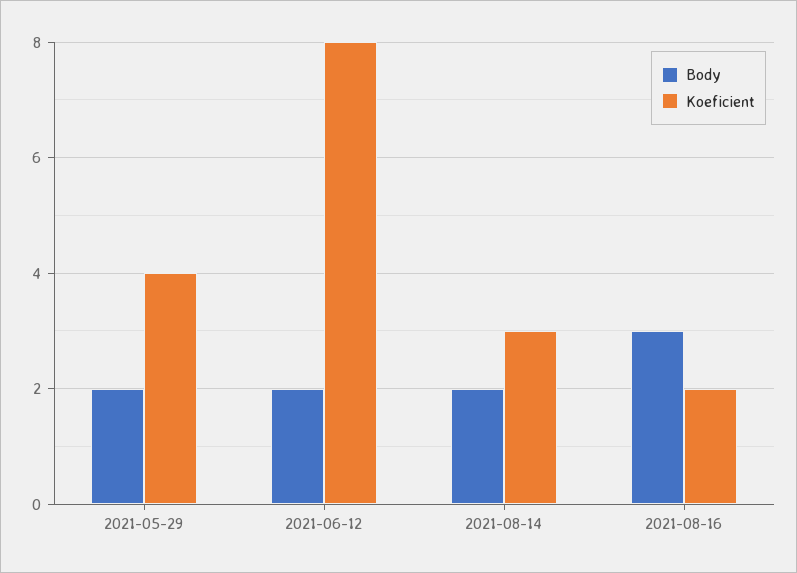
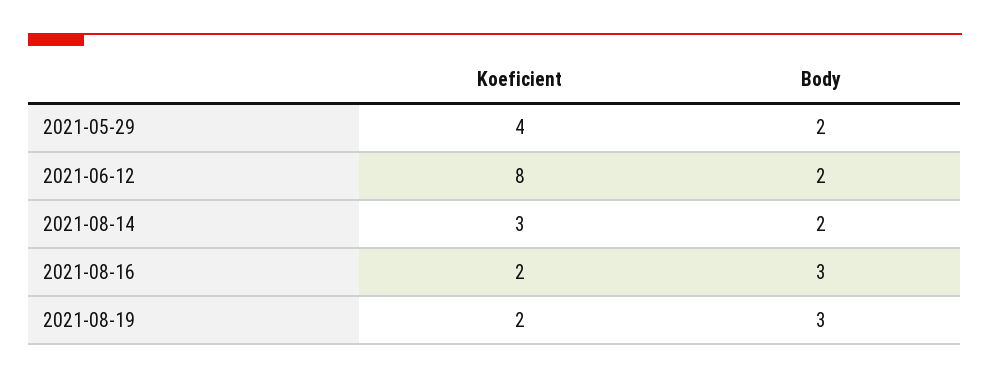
Koeficient, 2021-08-19: none -> 2
Body, 2021-08-19: none -> 3

